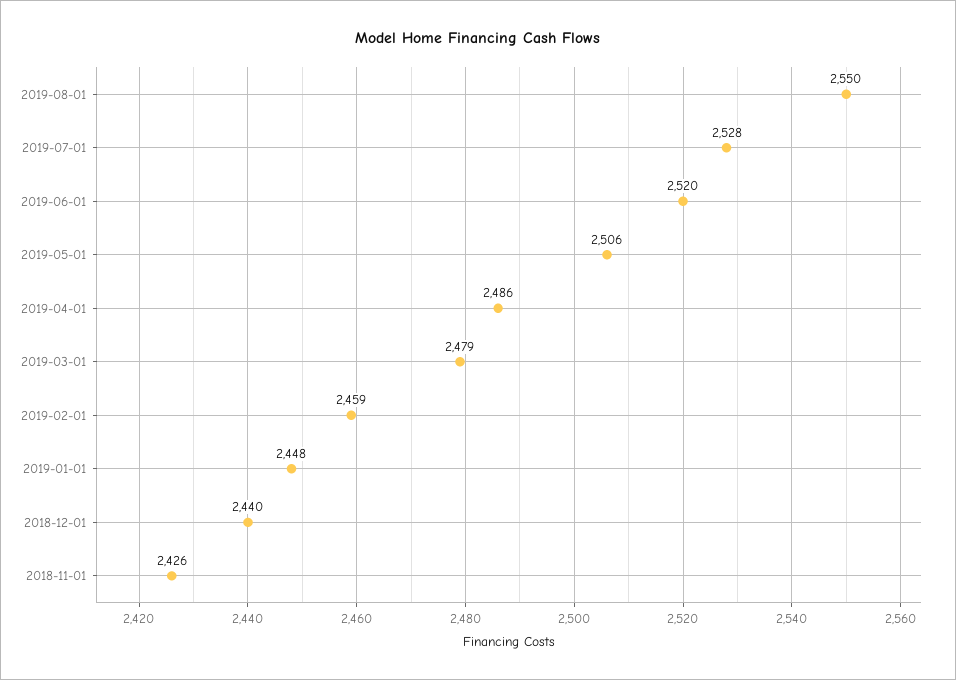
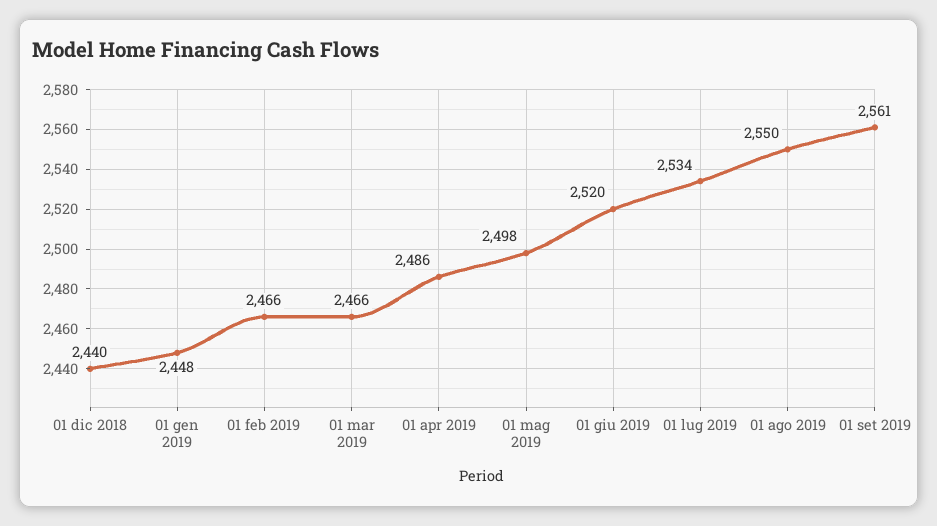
2019-07-01: 2528 -> 2534
2019-05-01: 2506 -> 2498
2019-03-01: 2479 -> 2466
2019-02-01: 2459 -> 2466
2018-11-01: 2426 -> none
01 set 2019: none -> 2561

